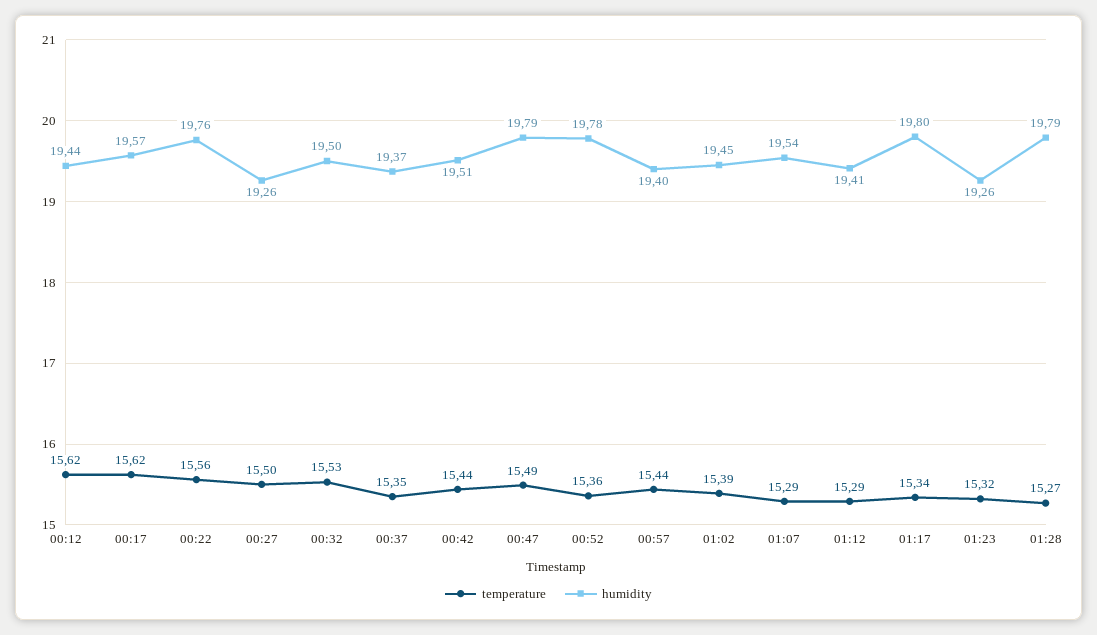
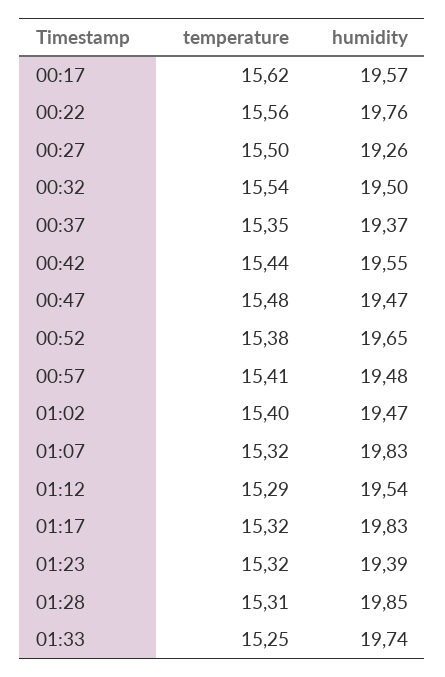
temperature, 00:12: 15.62 -> none
humidity, 00:12: 19.44 -> none
temperature, 00:32: 15.53 -> 15.54
humidity, 00:42: 19.51 -> 19.55
temperature, 00:47: 15.49 -> 15.48
humidity, 00:47: 19.79 -> 19.47
temperature, 00:52: 15.36 -> 15.38
humidity, 00:52: 19.78 -> 19.65
temperature, 00:57: 15.44 -> 15.41
humidity, 00:57: 19.4 -> 19.48
temperature, 01:02: 15.39 -> 15.4
humidity, 01:02: 19.45 -> 19.47
temperature, 01:07: 15.29 -> 15.32
humidity, 01:07: 19.54 -> 19.83
humidity, 01:12: 19.41 -> 19.54
temperature, 01:17: 15.34 -> 15.32
humidity, 01:17: 19.8 -> 19.83
humidity, 01:23: 19.26 -> 19.39
temperature, 01:28: 15.27 -> 15.31
humidity, 01:28: 19.79 -> 19.85
temperature, 01:33: none -> 15.25
humidity, 01:33: none -> 19.74

